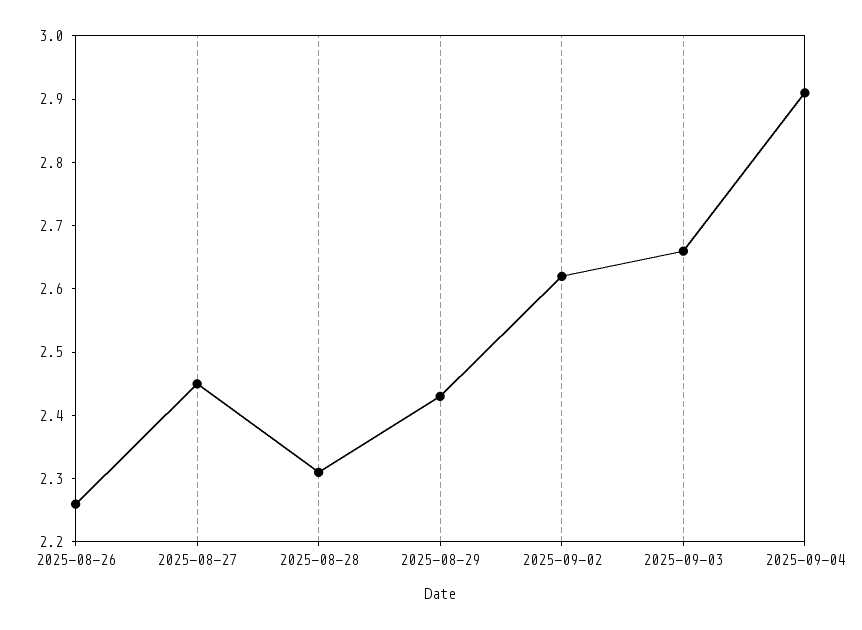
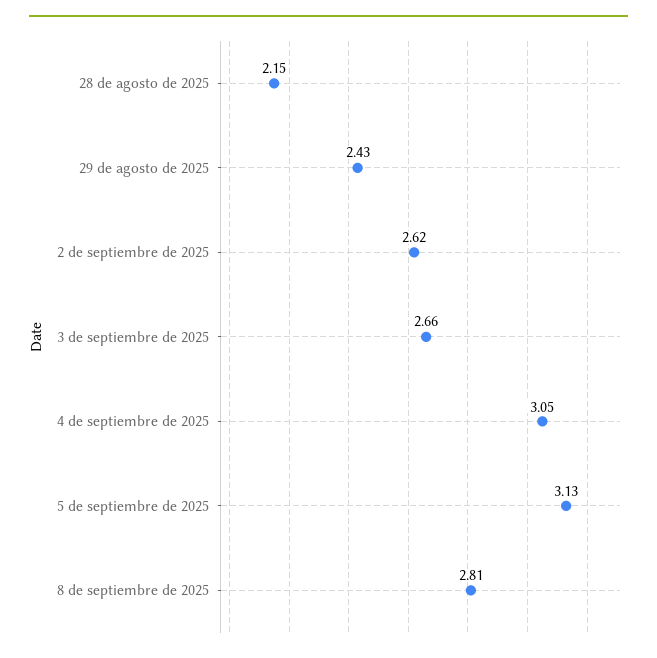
2025-08-26: 2.25 -> none
2025-08-27: 2.45 -> none
2025-08-28: 2.3 -> 2.15
2025-09-04: 2.9 -> 3.05
5 de septiembre de 2025: none -> 3.13
8 de septiembre de 2025: none -> 2.81

